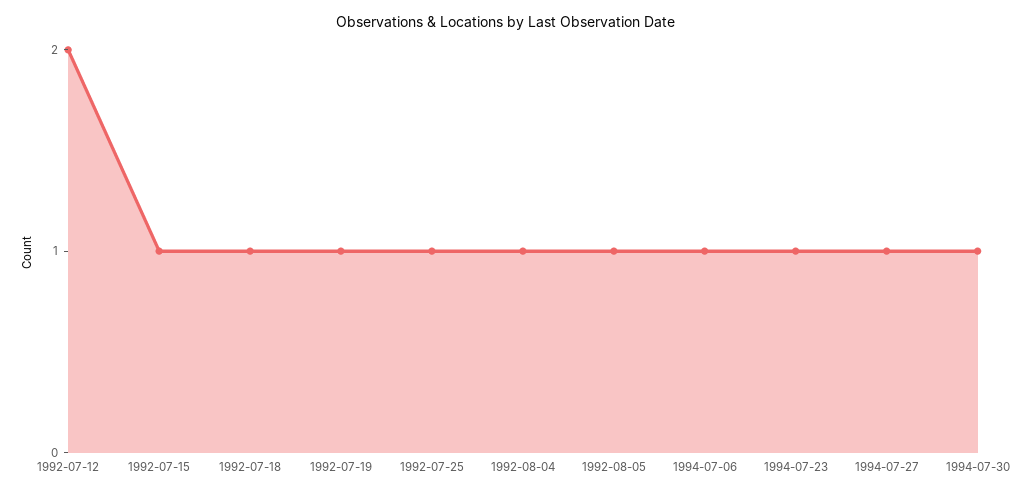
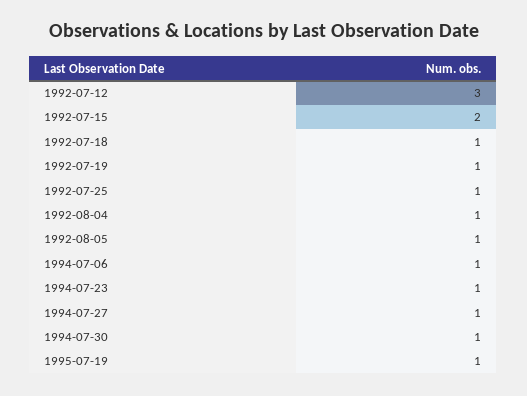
1992-07-12: 2 -> 3
1992-07-15: 1 -> 2
1995-07-19: none -> 1

